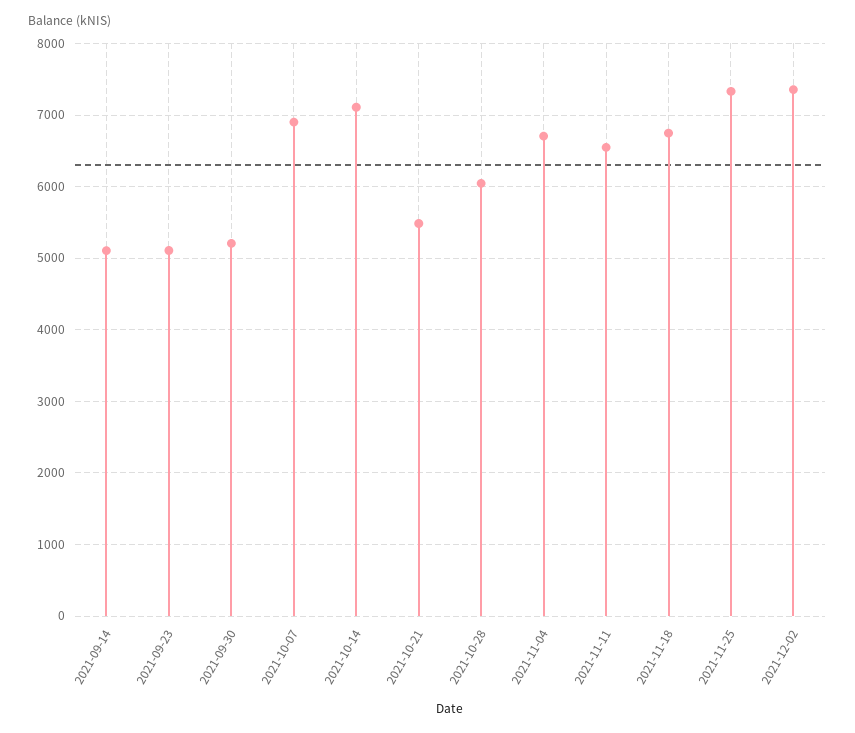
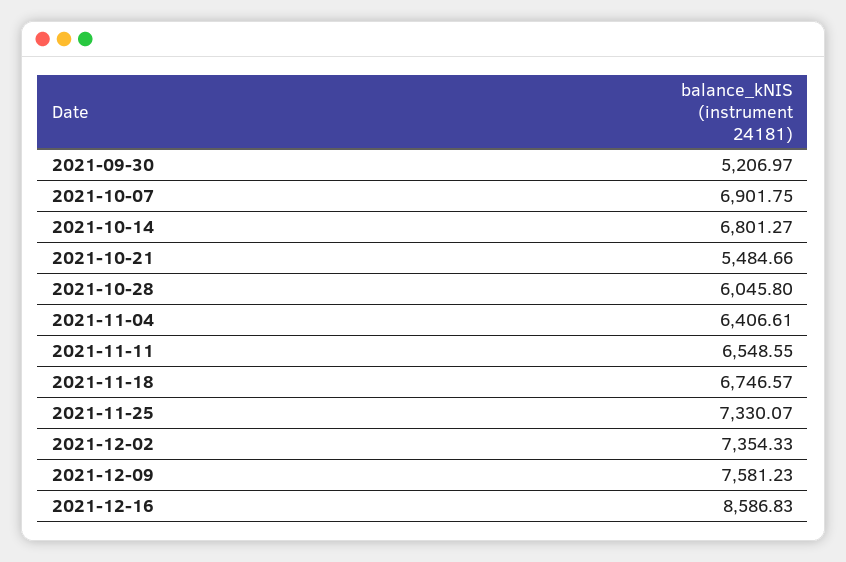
2021-09-14: 5100 -> none
2021-09-23: 5100 -> none
2021-10-14: 7100 -> 6801.27
2021-11-04: 6700 -> 6406.61
2021-12-09: none -> 7581.23
2021-12-16: none -> 8586.83

